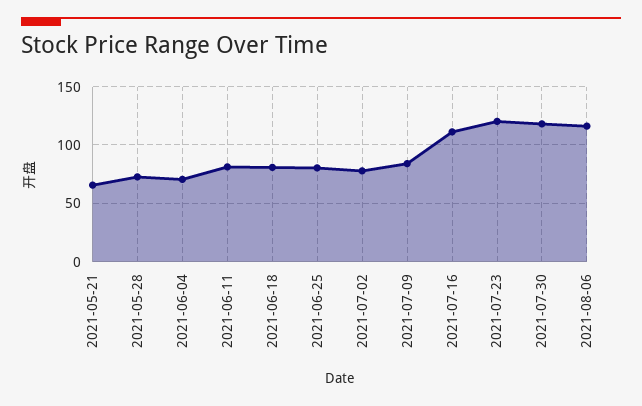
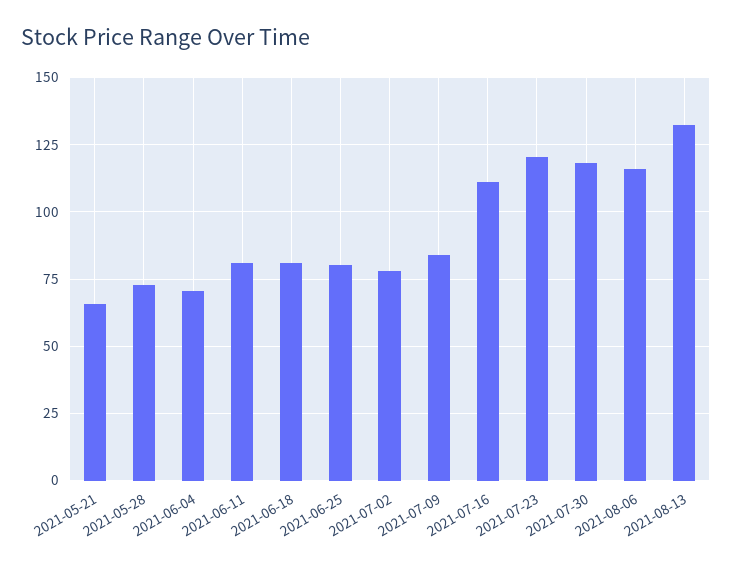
2021-08-13: none -> 132.5

